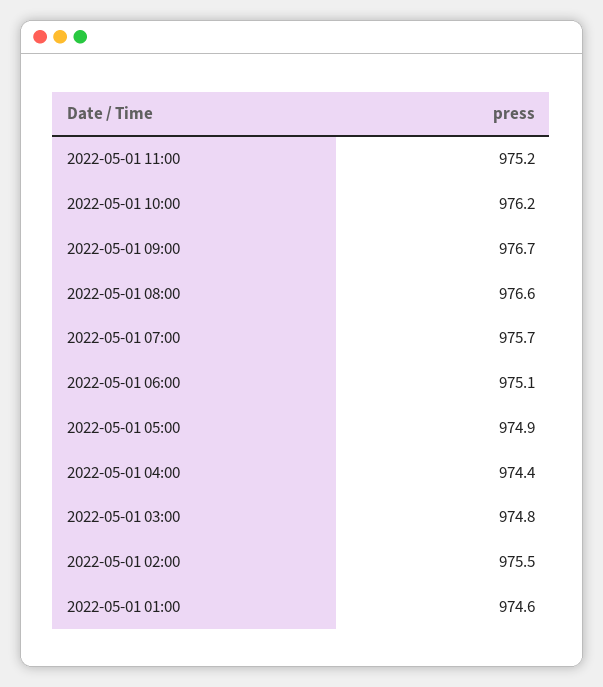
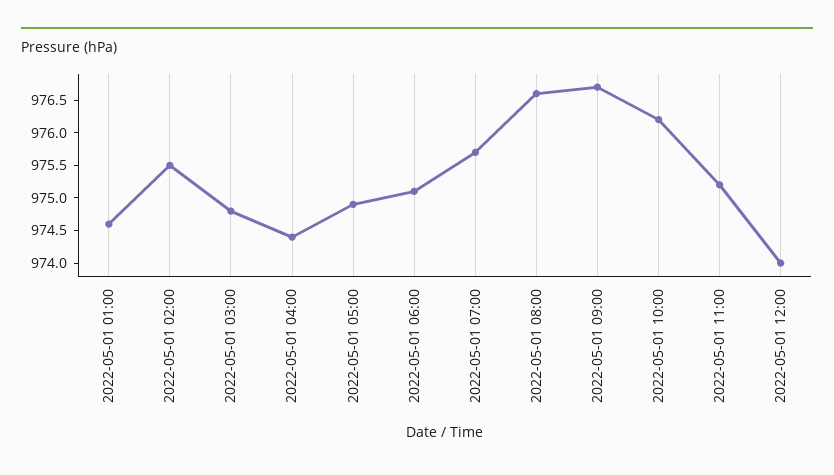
2022-05-01 12:00: none -> 974

